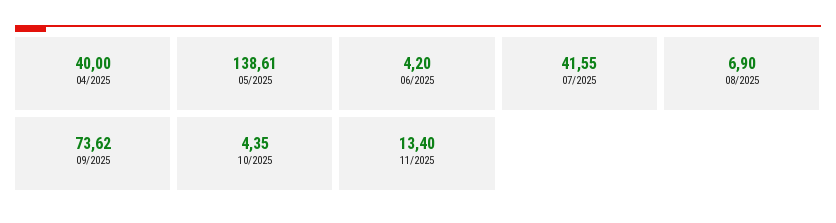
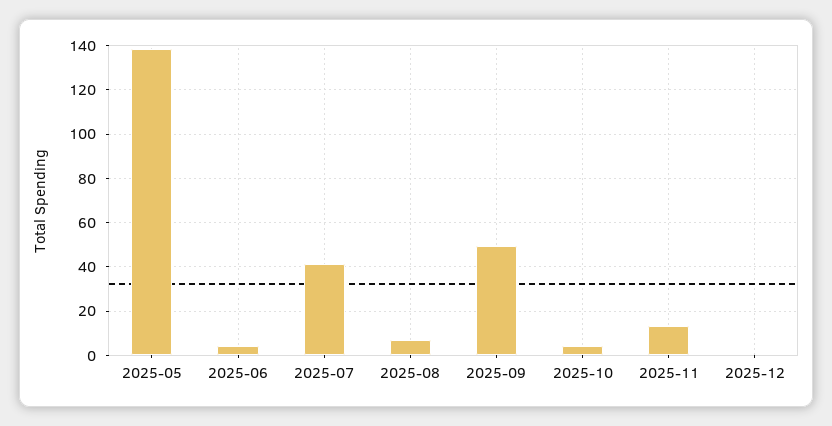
04/2025: 40 -> none
09/2025: 73.62 -> 50
2025-12: none -> 0

